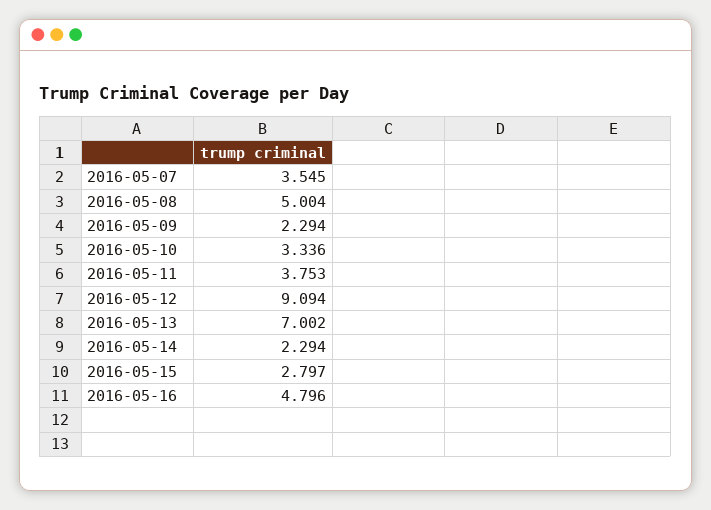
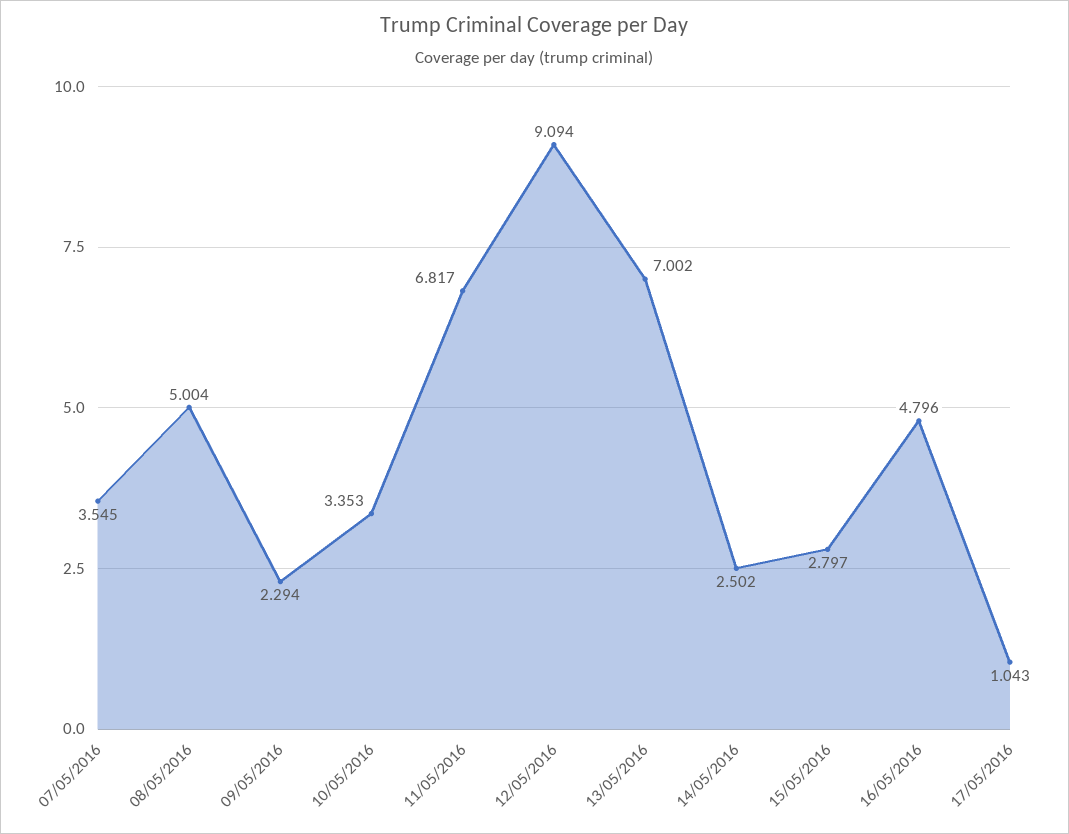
2016-05-10: 3.336 -> 3.353
2016-05-11: 3.753 -> 6.817
2016-05-14: 2.294 -> 2.502
17/05/2016: none -> 1.043

